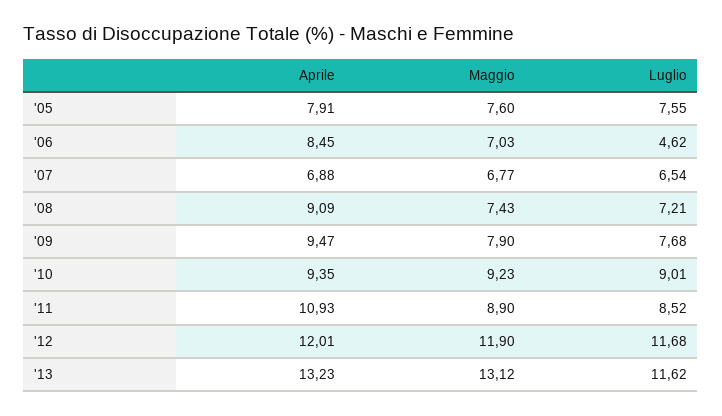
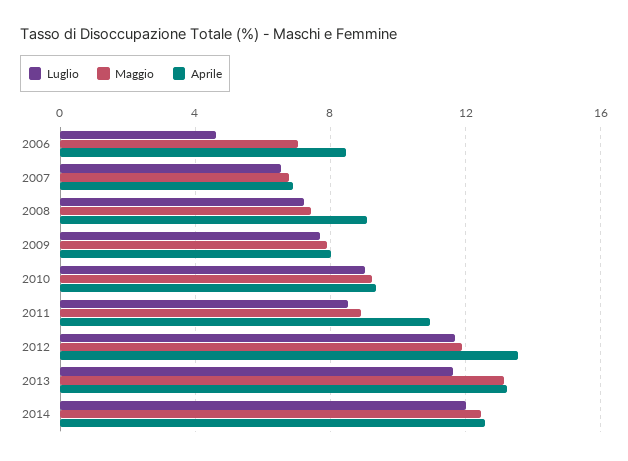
Aprile, '05: 7.91 -> none
Maggio, '05: 7.6 -> none
Luglio, '05: 7.55 -> none
Aprile, '09: 9.47 -> 8
Aprile, '12: 12.01 -> 13.5
Luglio, 2014: none -> 12
Maggio, 2014: none -> 12.5
Aprile, 2014: none -> 12.5

